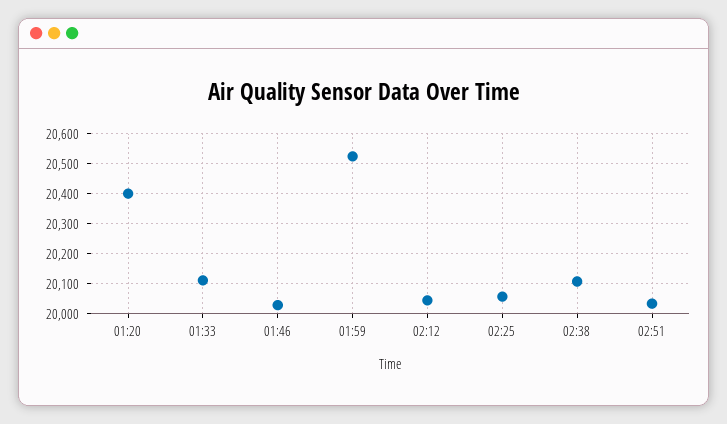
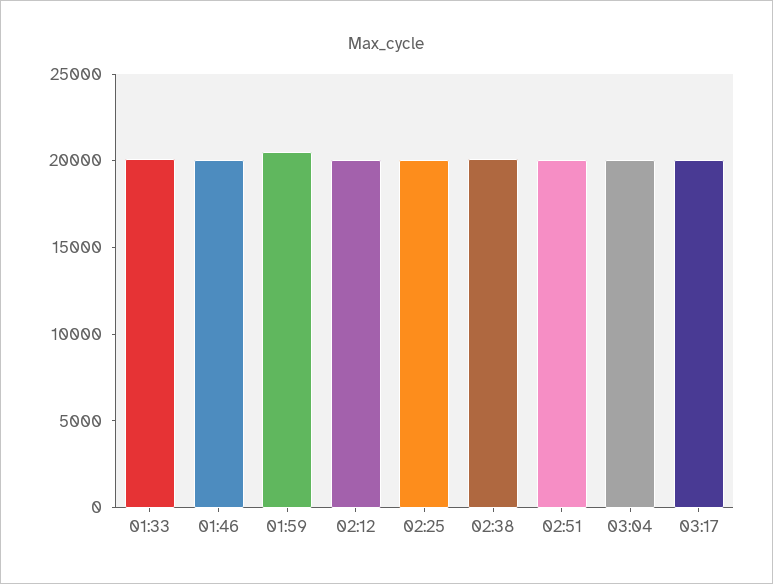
01:20: 20400 -> none
03:04: none -> 20000
03:17: none -> 20000

